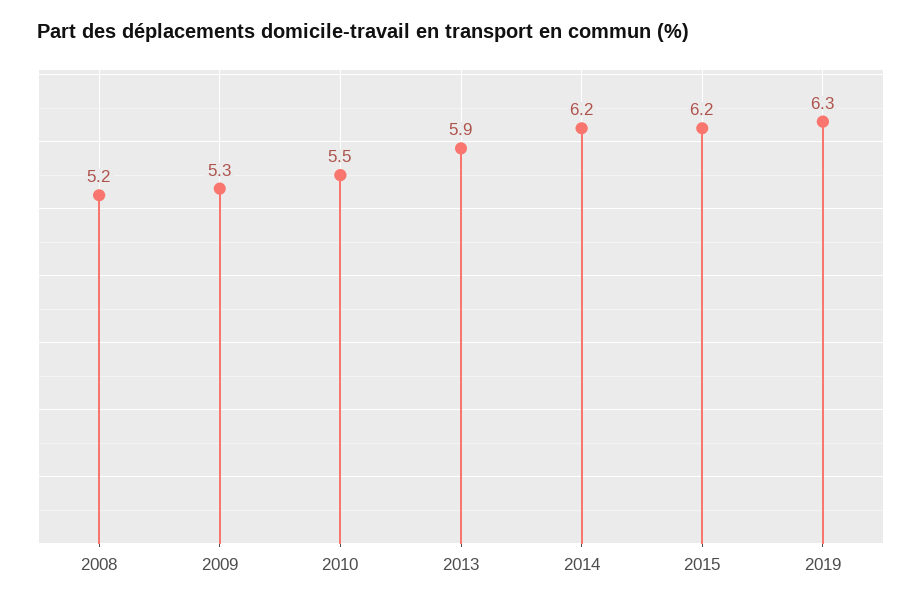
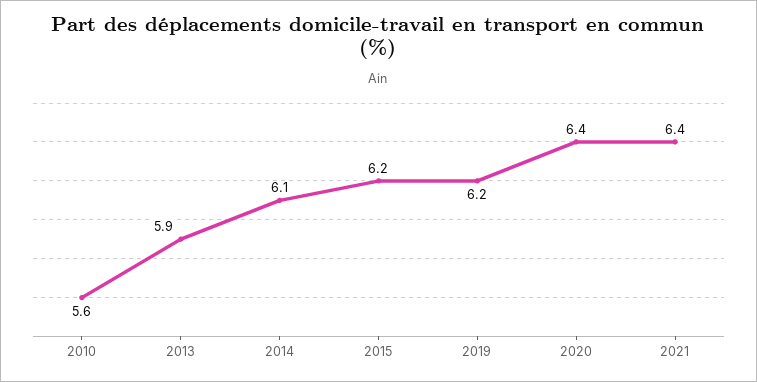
2008: 5.2 -> none
2009: 5.3 -> none
2010: 5.5 -> 5.6
2014: 6.2 -> 6.1
2019: 6.3 -> 6.2
2020: none -> 6.4
2021: none -> 6.4

